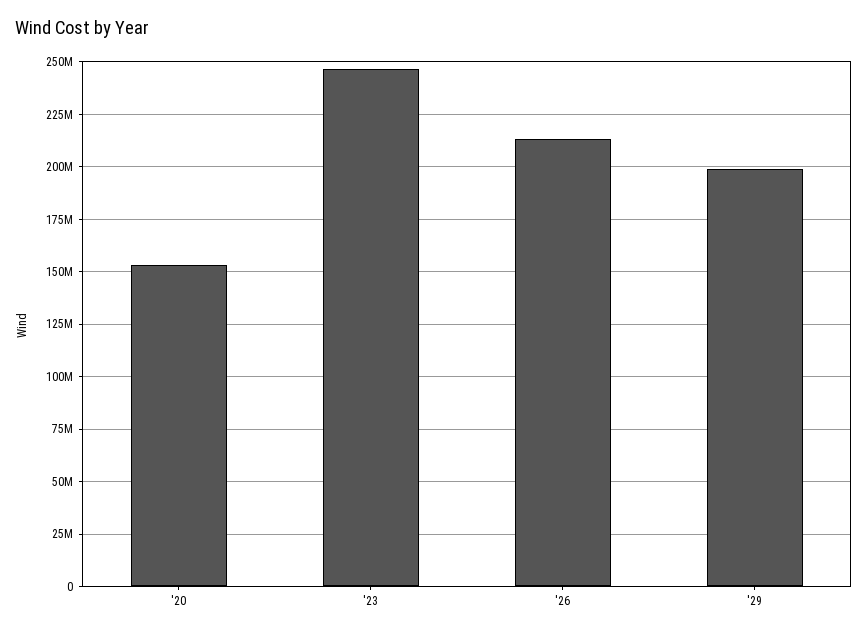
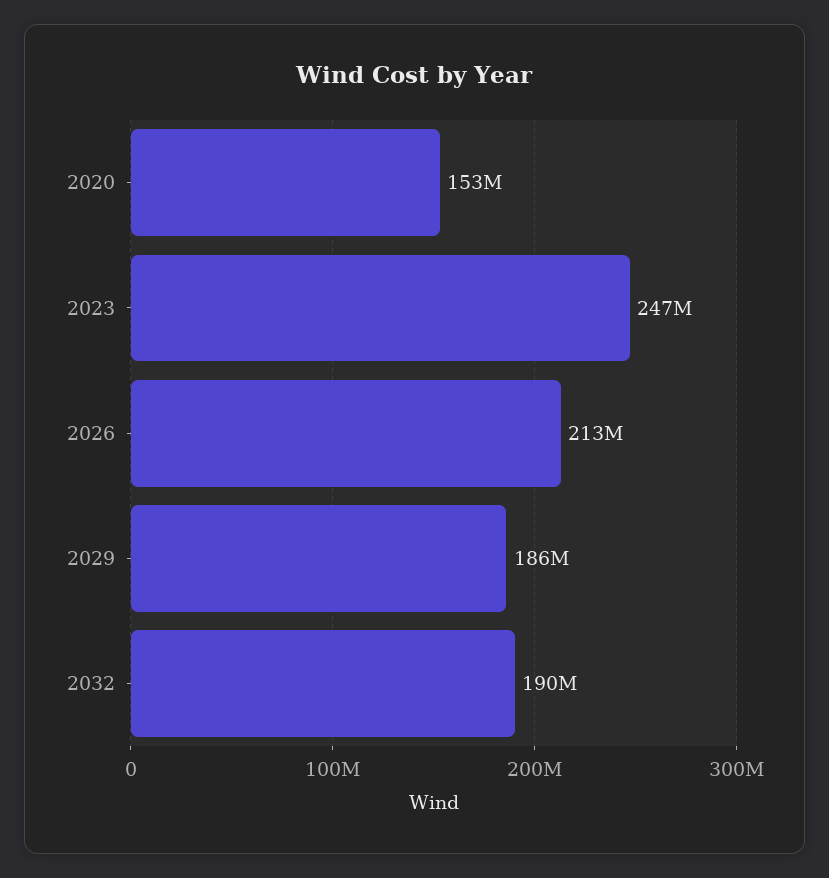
'29: 200000000 -> 186000000
2032: none -> 190000000

